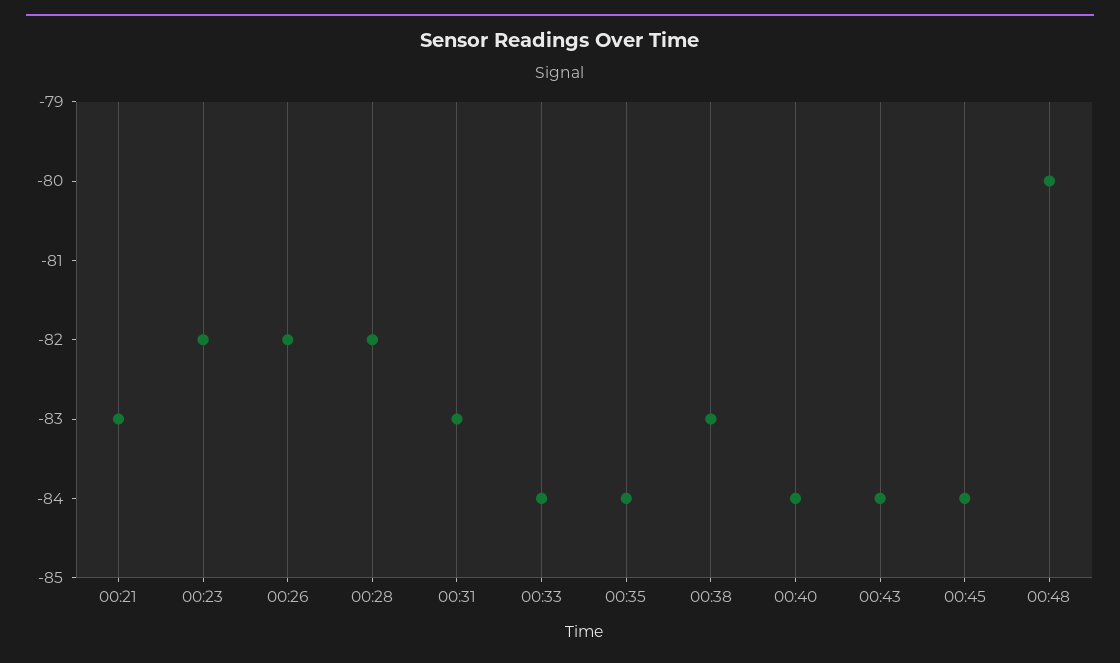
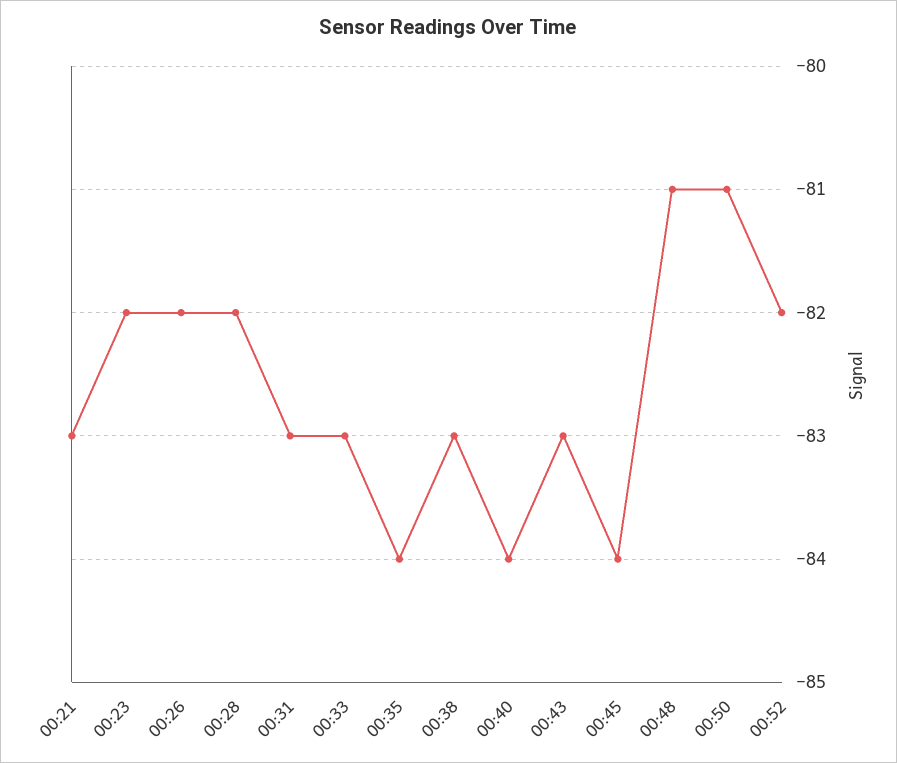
00:33: -84 -> -83
00:43: -84 -> -83
00:48: -80 -> -81
00:50: none -> -81
00:52: none -> -82

